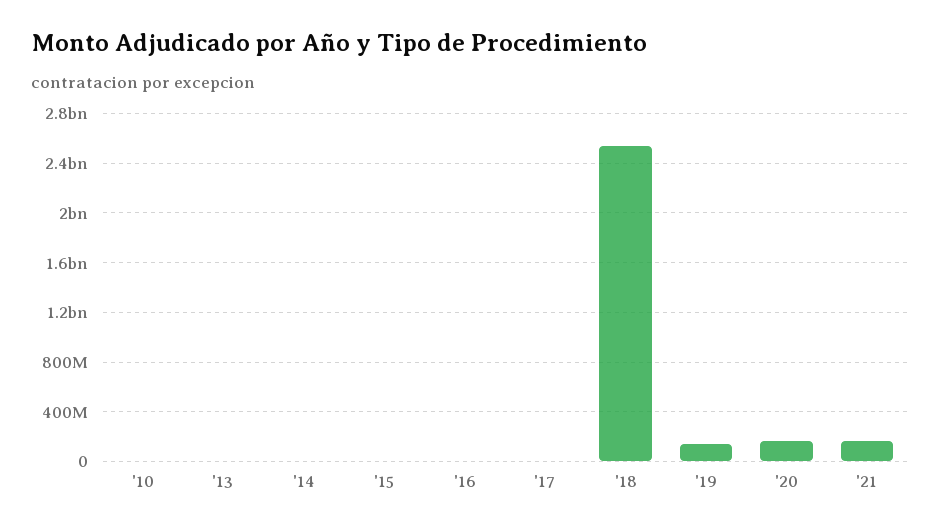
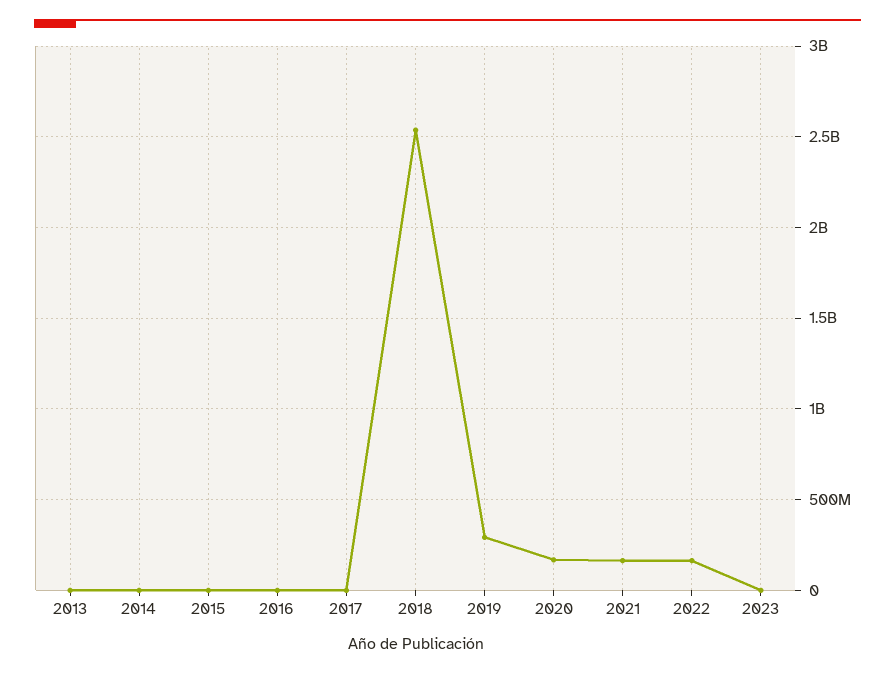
'10: 0 -> none
'19: 150000000 -> 300000000
2022: none -> 150000000
2023: none -> 0

